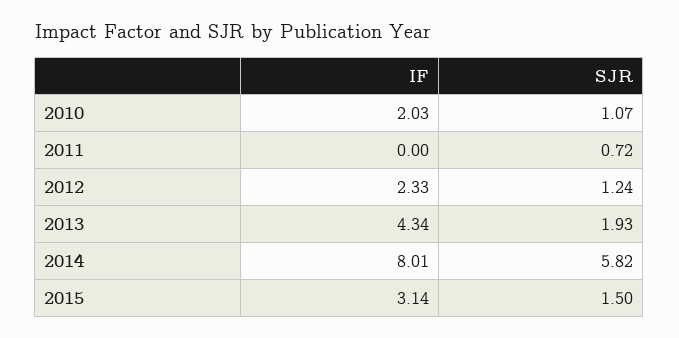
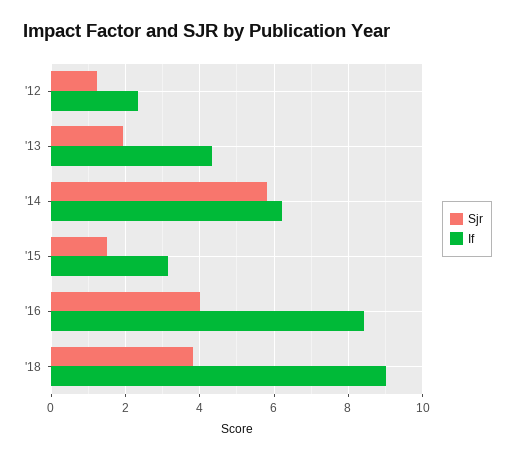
IF, 2010: 2.03 -> none
SJR, 2010: 1.07 -> none
IF, 2011: 0 -> none
SJR, 2011: 0.72 -> none
IF, 2014: 8.01 -> 6.2
SJR, '16: none -> 4
IF, '16: none -> 8.4
SJR, '18: none -> 3.8
IF, '18: none -> 9

